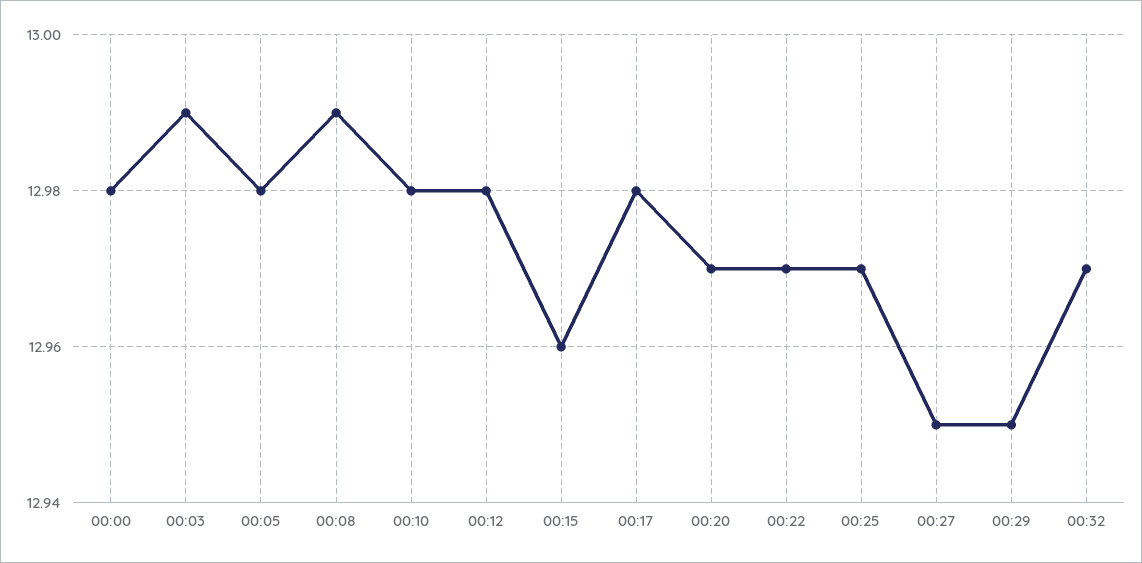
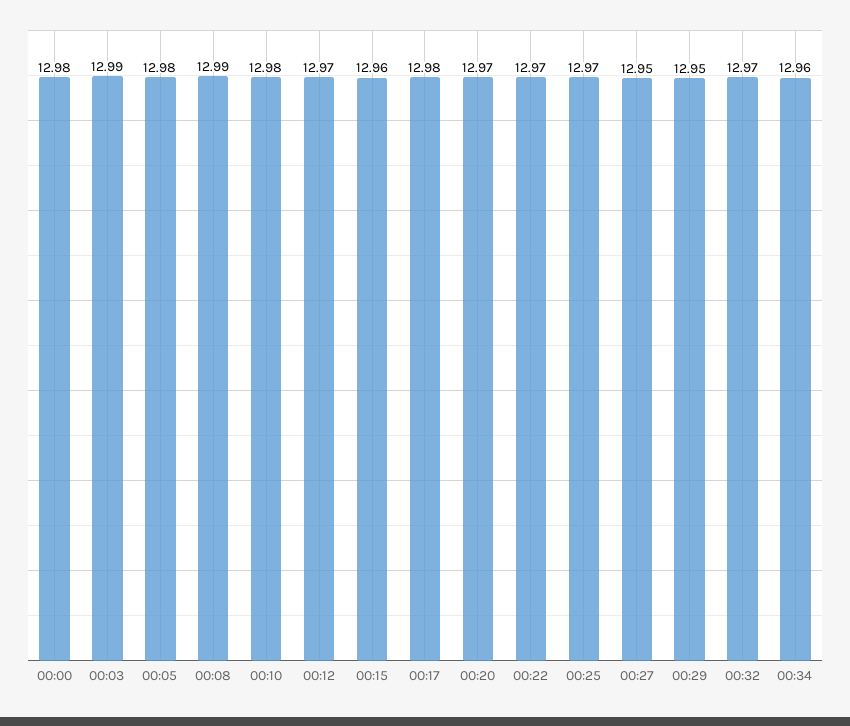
00:12: 12.98 -> 12.97
00:34: none -> 12.96

